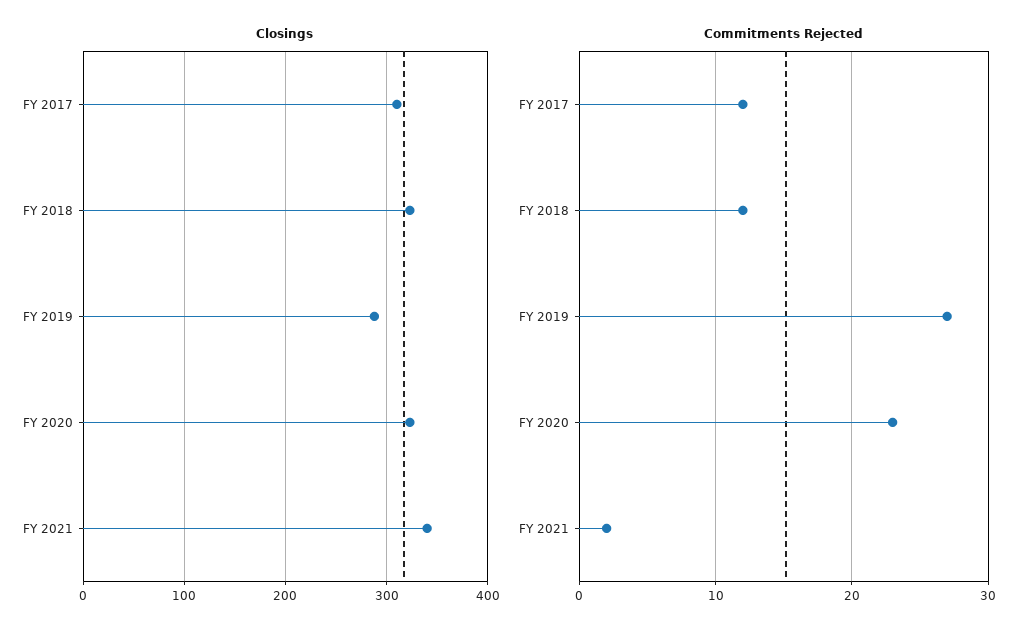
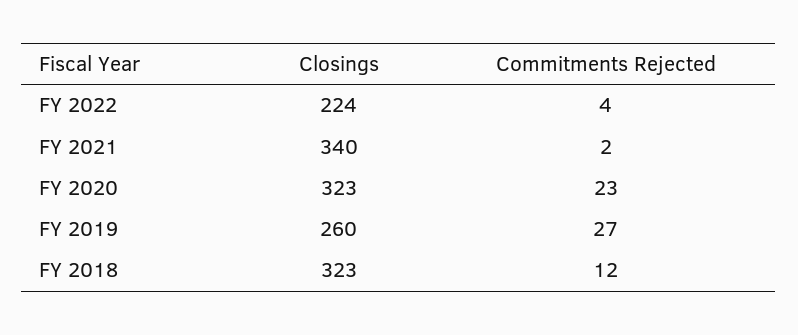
Closings, FY 2017: 310 -> none
Closings, FY 2019: 290 -> 260
Commitments Rejected, FY 2017: 12 -> none
Closings, FY 2022: none -> 224
Commitments Rejected, FY 2022: none -> 4

